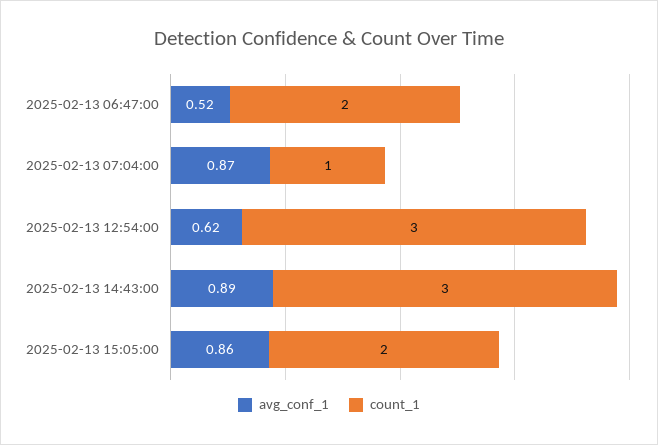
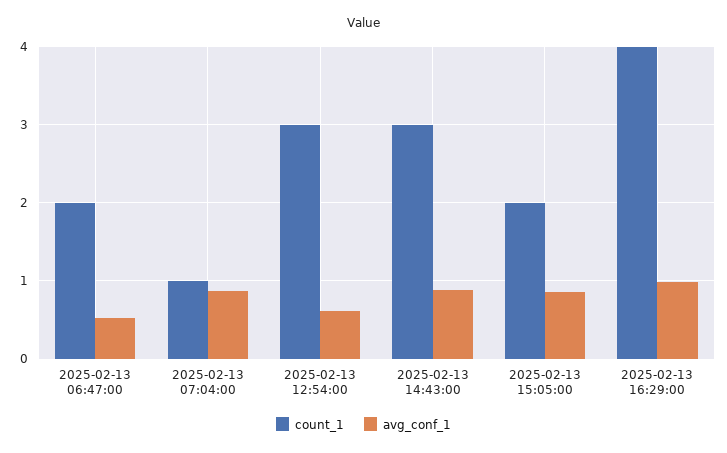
count_1, 2025-02-13 16:29:00: none -> 4
avg_conf_1, 2025-02-13 16:29:00: none -> 1

